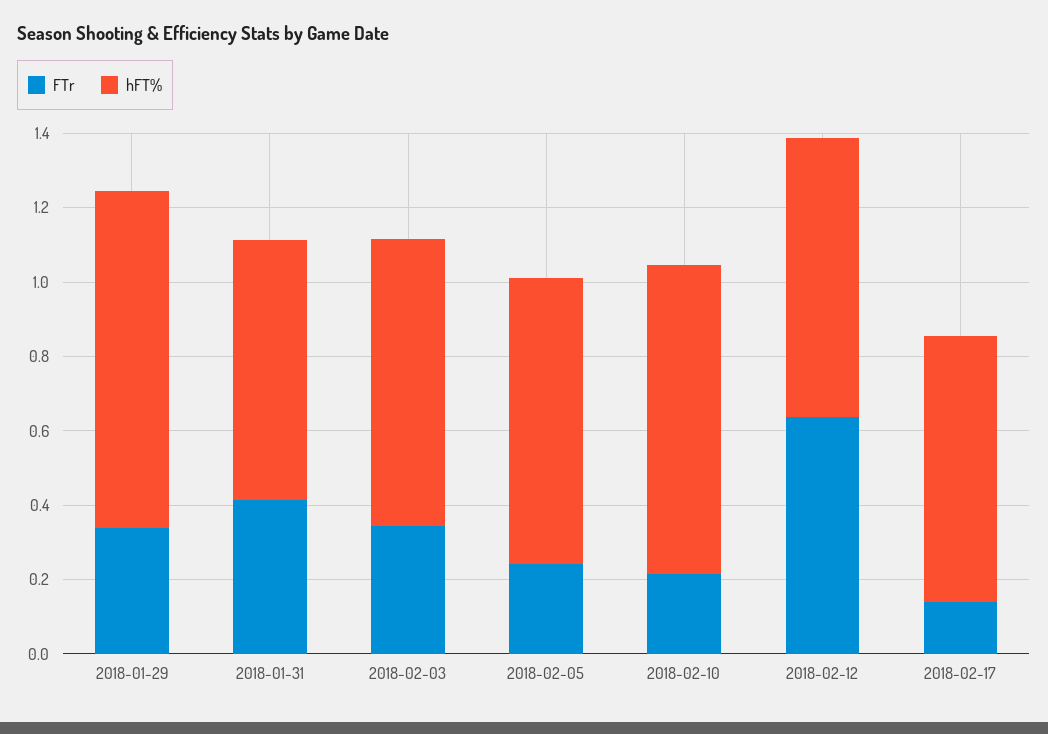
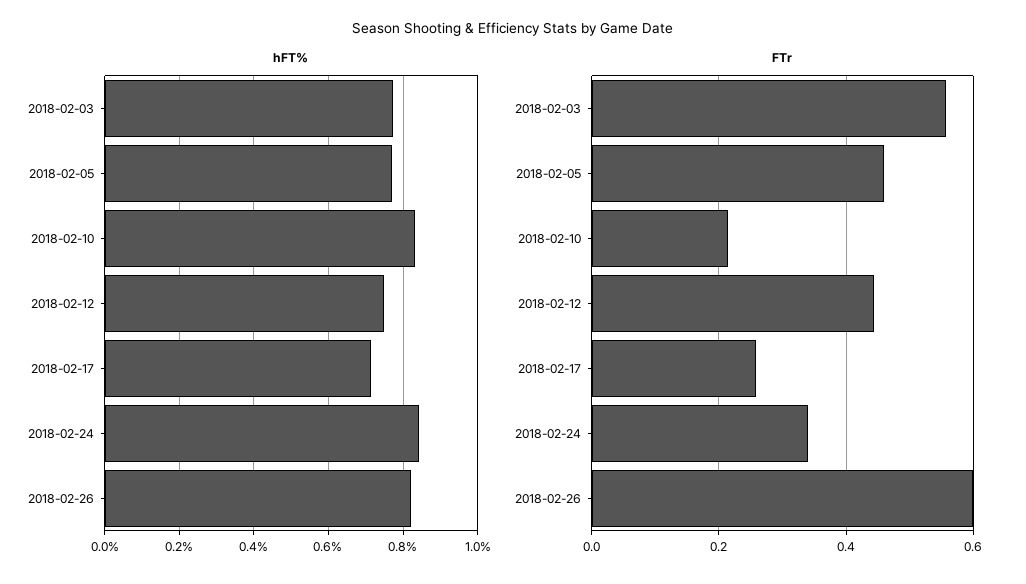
FTr, 2018-01-29: 0.35 -> none
hFT%, 2018-01-29: 0.9 -> none
FTr, 2018-01-31: 0.4 -> none
hFT%, 2018-01-31: 0.7 -> none
FTr, 2018-02-03: 0.35 -> 0.56
FTr, 2018-02-05: 0.25 -> 0.46
FTr, 2018-02-12: 0.65 -> 0.44
FTr, 2018-02-17: 0.15 -> 0.26
hFT%, 2018-02-24: none -> 0.84
hFT%, 2018-02-26: none -> 0.82
FTr, 2018-02-24: none -> 0.34
FTr, 2018-02-26: none -> 0.6

